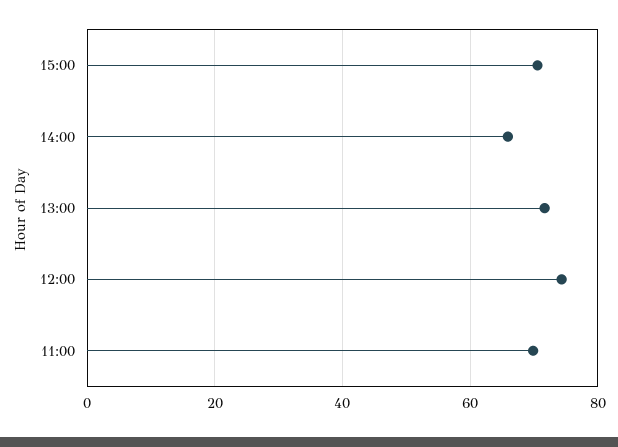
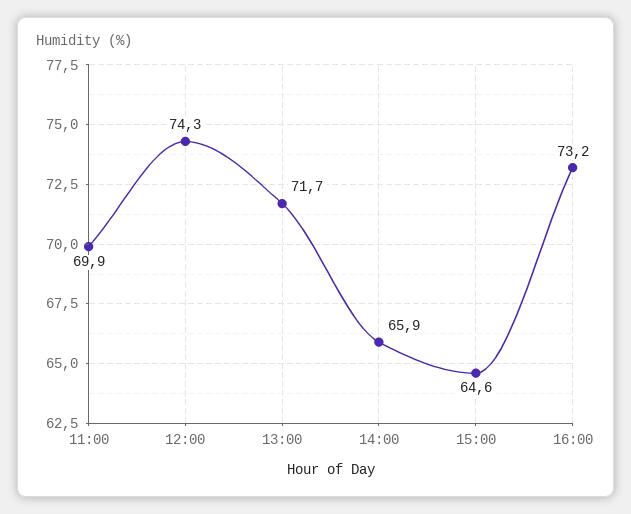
15:00: 70 -> 64.6
16:00: none -> 73.2

